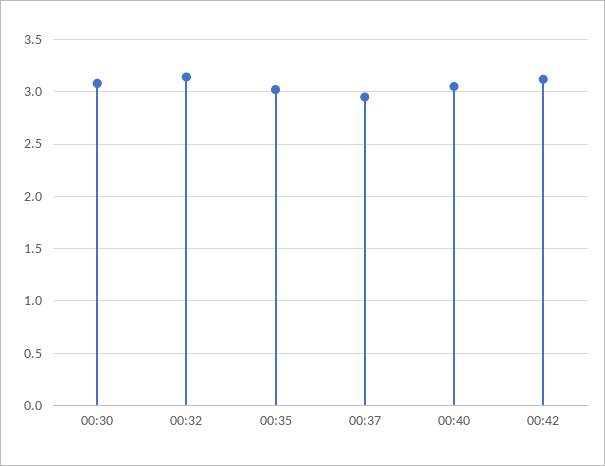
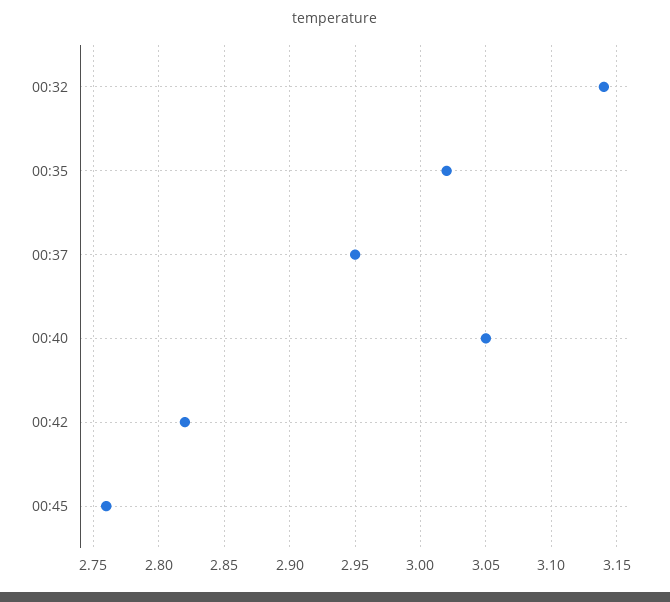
00:30: 3.1 -> none
00:42: 3.1 -> 2.82
00:45: none -> 2.76

